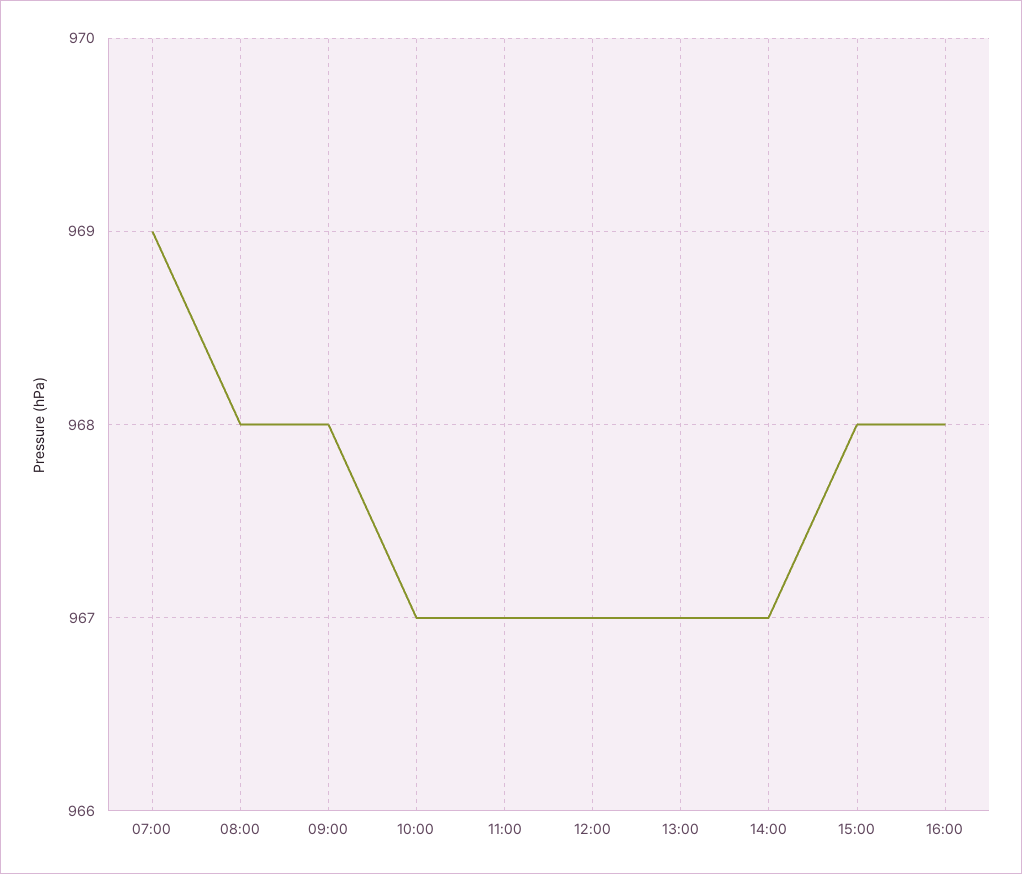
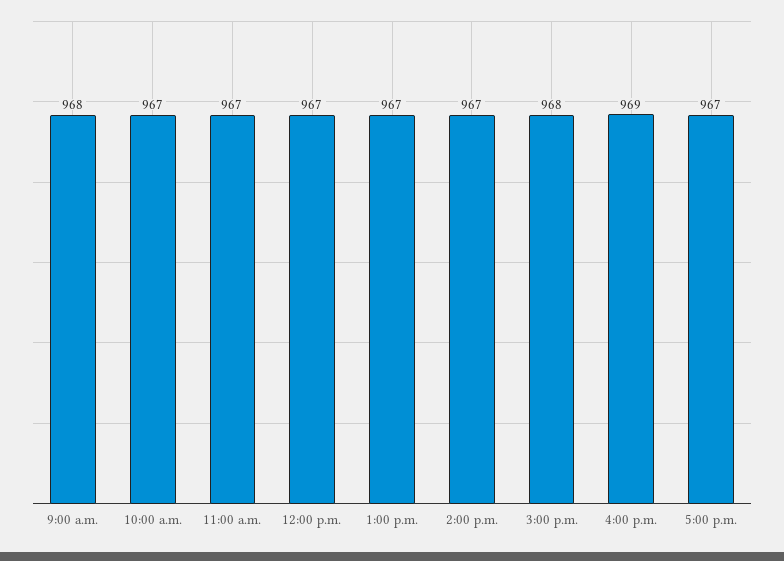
07:00: 969 -> none
08:00: 968 -> none
16:00: 968 -> 969
5:00 p.m.: none -> 967

